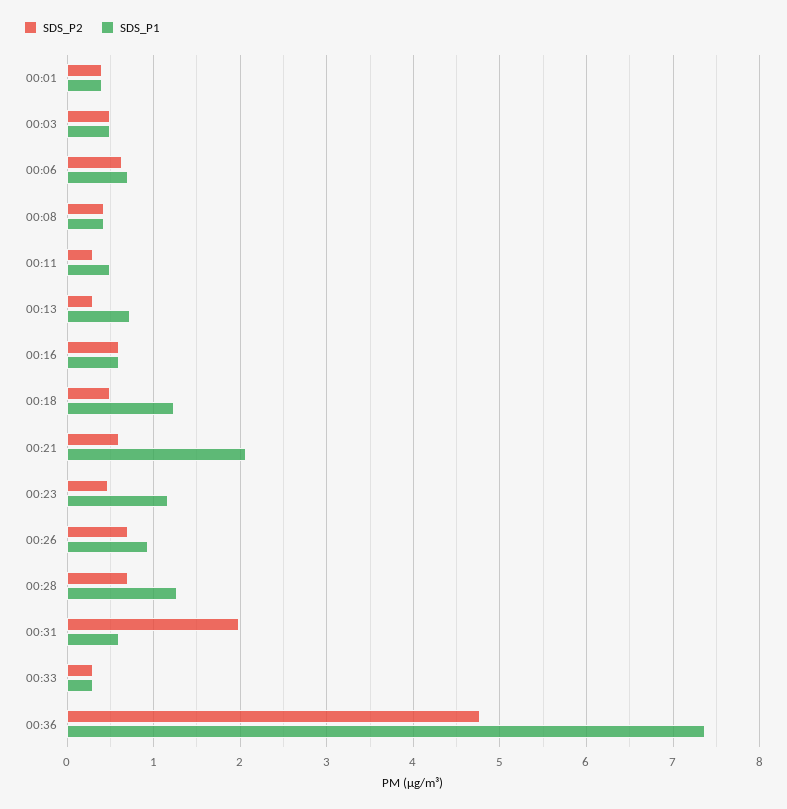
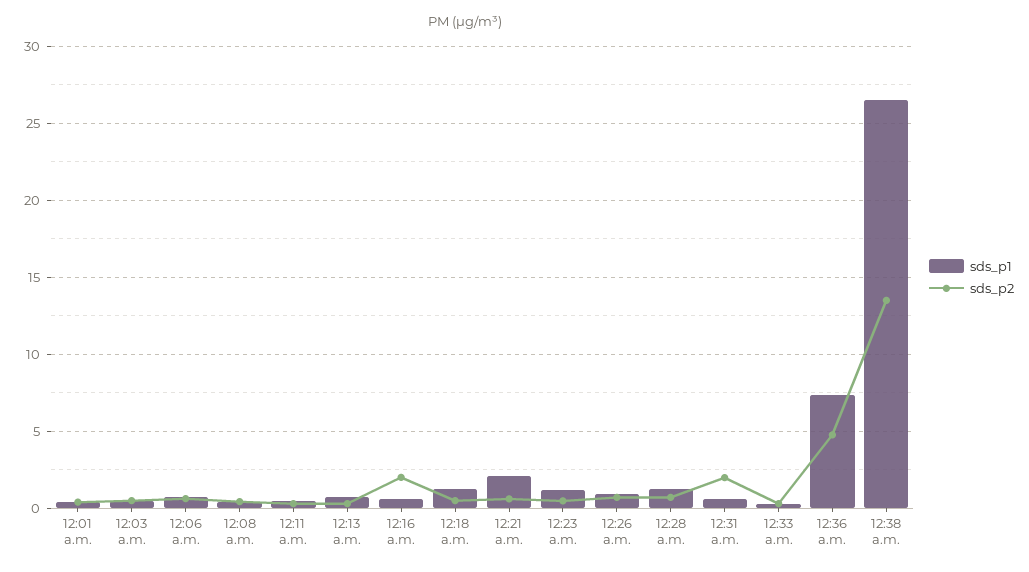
SDS_P2, 00:16: 0.6 -> 2
SDS_P1, 12:38 a.m.: none -> 26.5
SDS_P2, 12:38 a.m.: none -> 13.5

